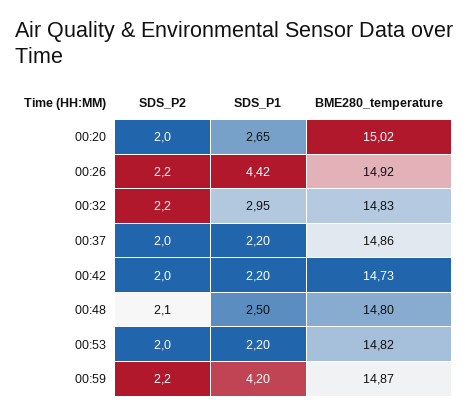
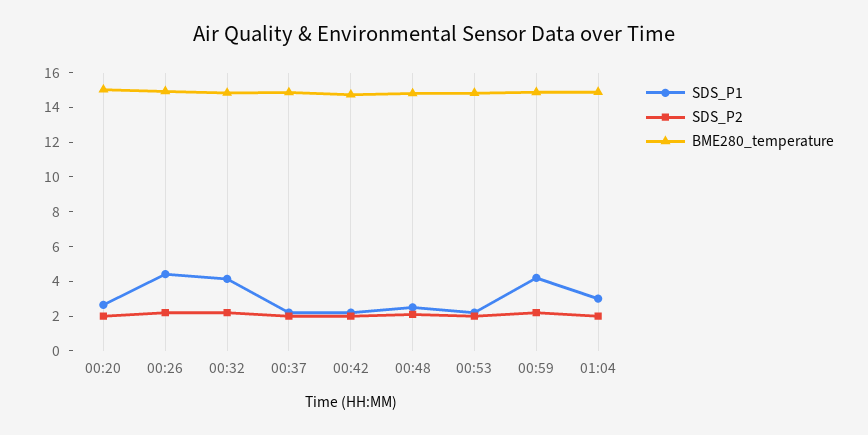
SDS_P1, 00:32: 2.95 -> 4
SDS_P1, 01:04: none -> 3
SDS_P2, 01:04: none -> 2
BME280_temperature, 01:04: none -> 15

